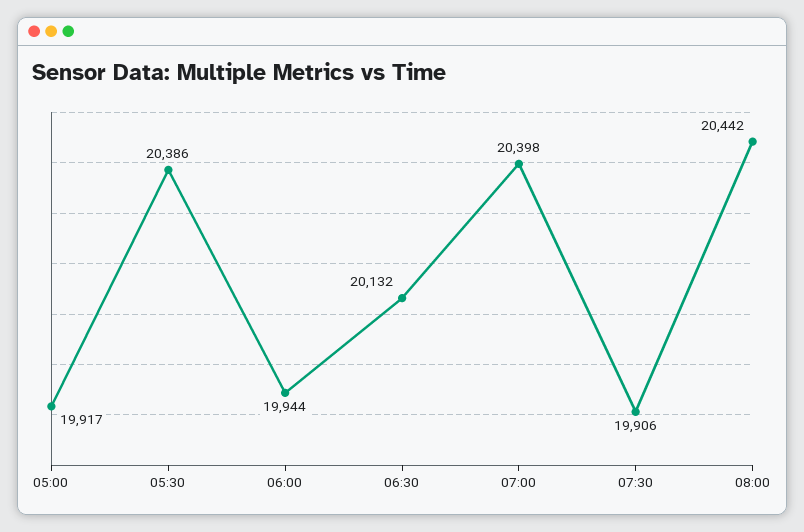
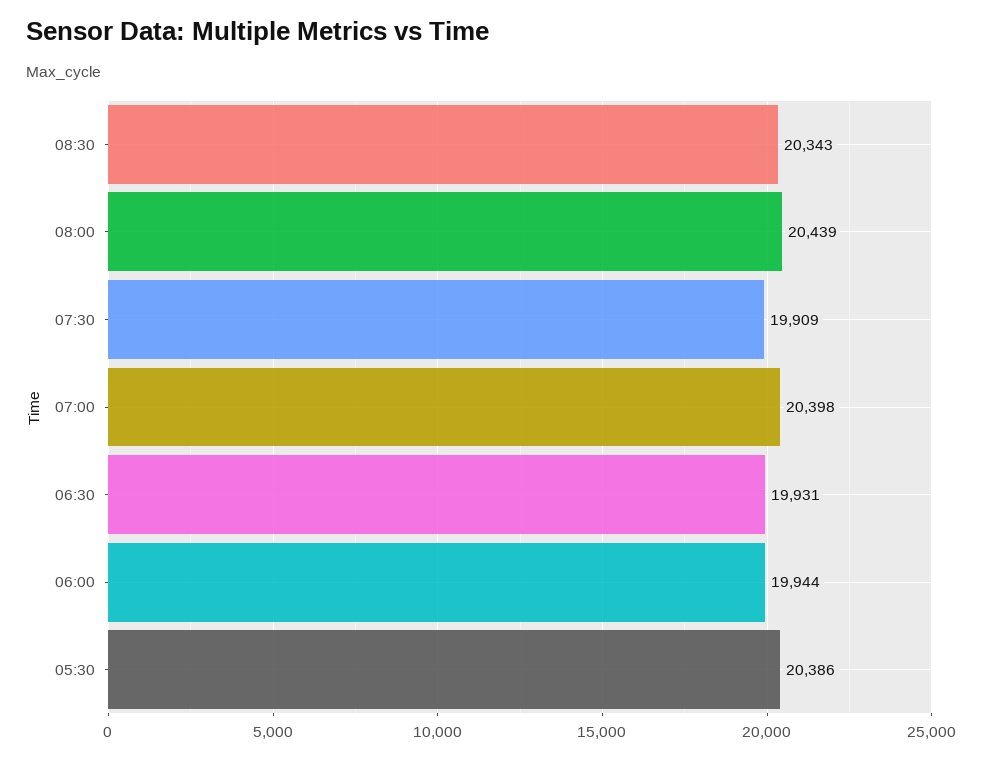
05:00: 19917 -> none
06:30: 20132 -> 19931
07:30: 19906 -> 19909
08:00: 20442 -> 20439
08:30: none -> 20343

